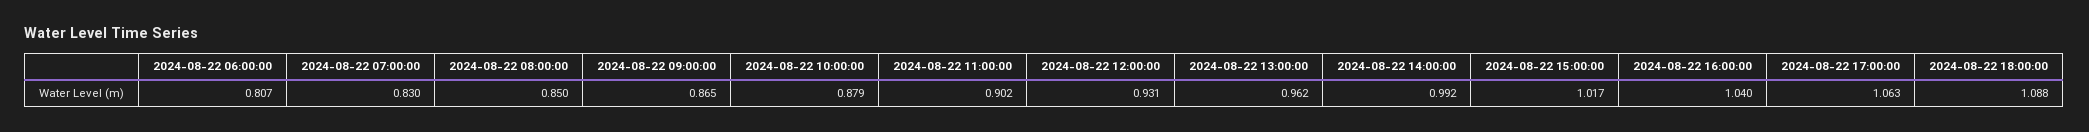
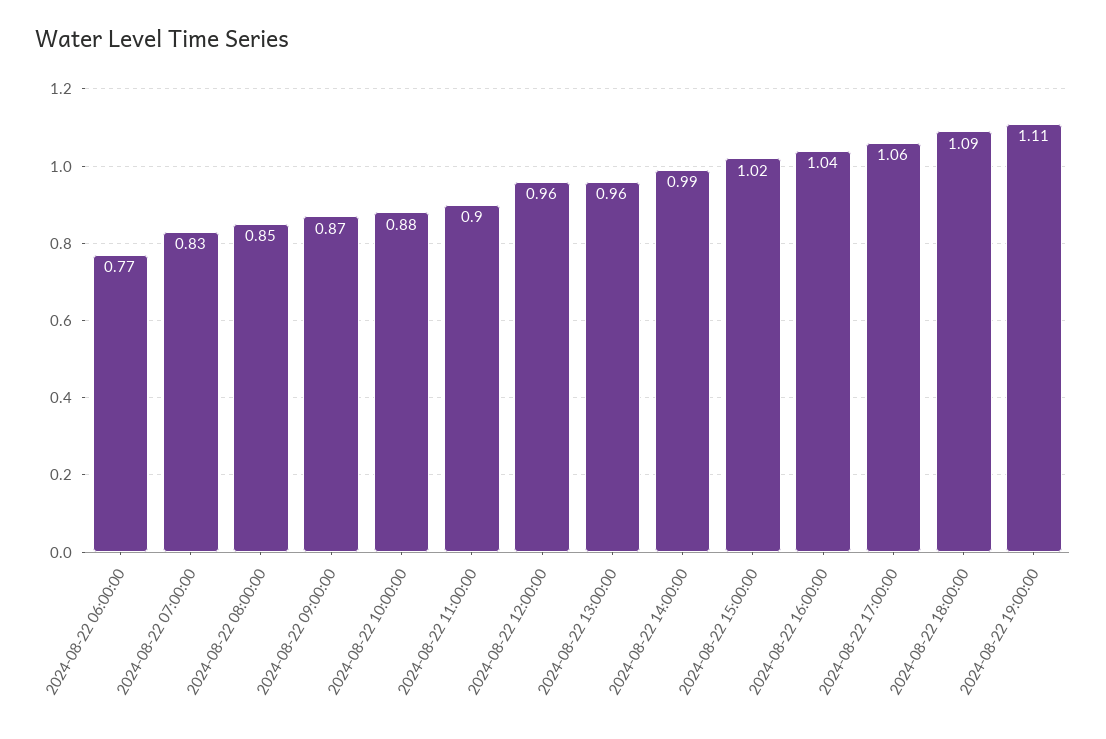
2024-08-22 06:00:00: 0.807 -> 0.77
2024-08-22 12:00:00: 0.931 -> 0.96
2024-08-22 19:00:00: none -> 1.11

